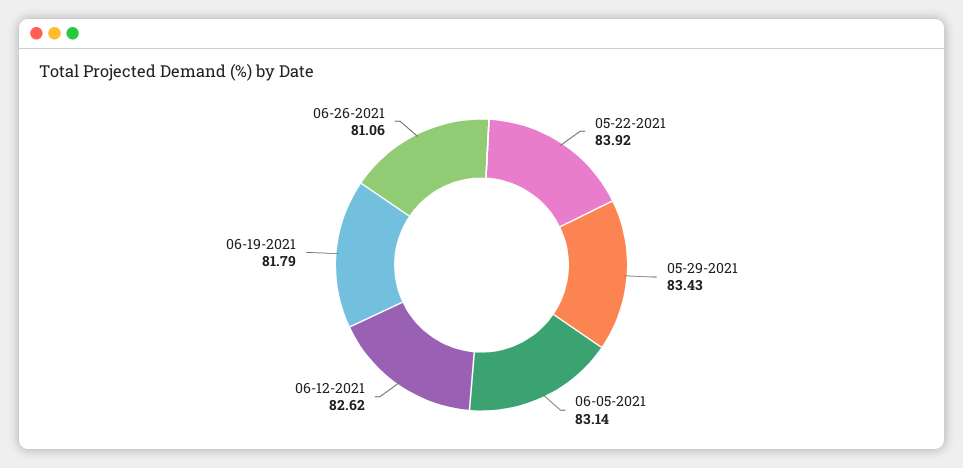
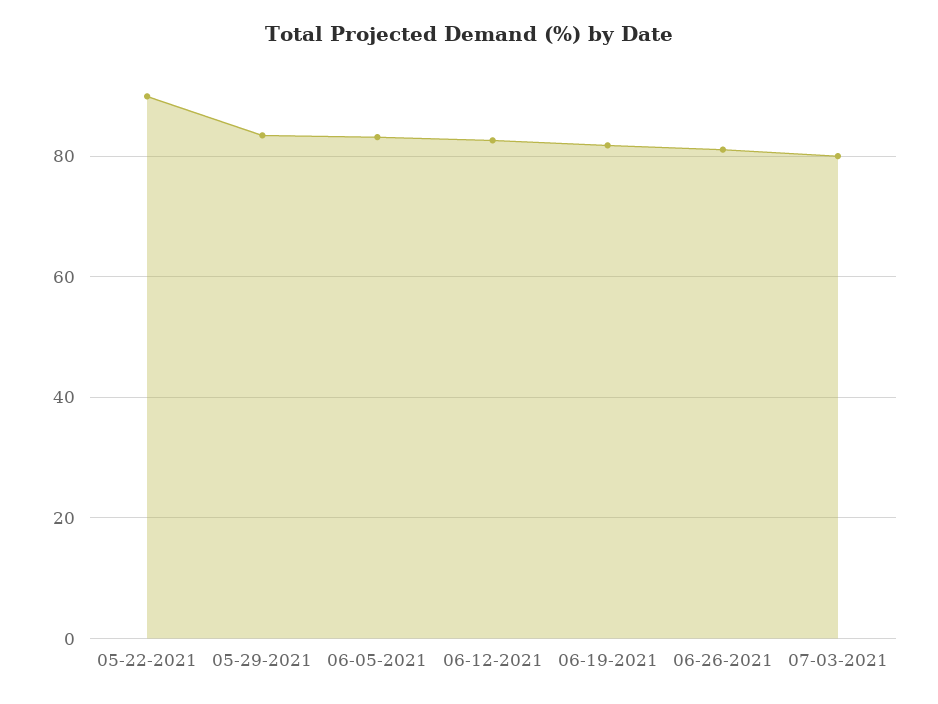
05-22-2021: 83.92 -> 90
07-03-2021: none -> 80

